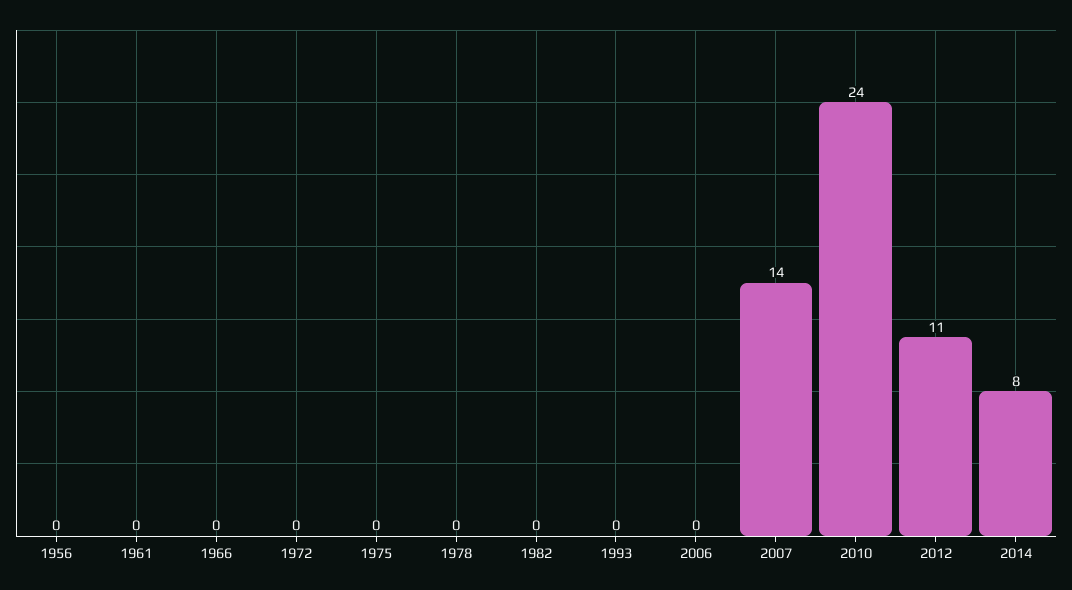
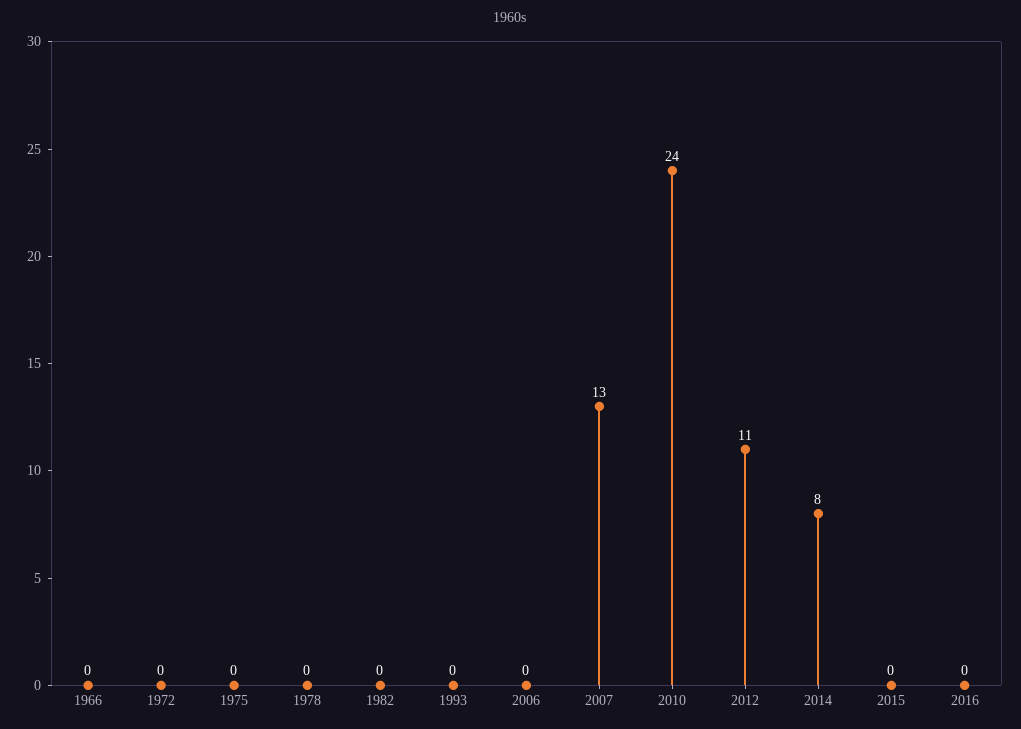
1956: 0 -> none
1961: 0 -> none
2007: 14 -> 13
2015: none -> 0
2016: none -> 0

